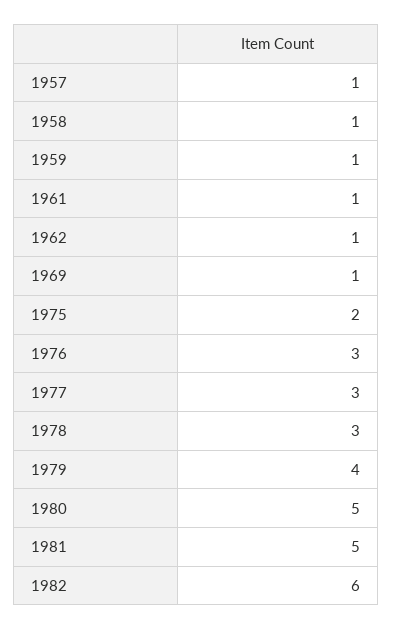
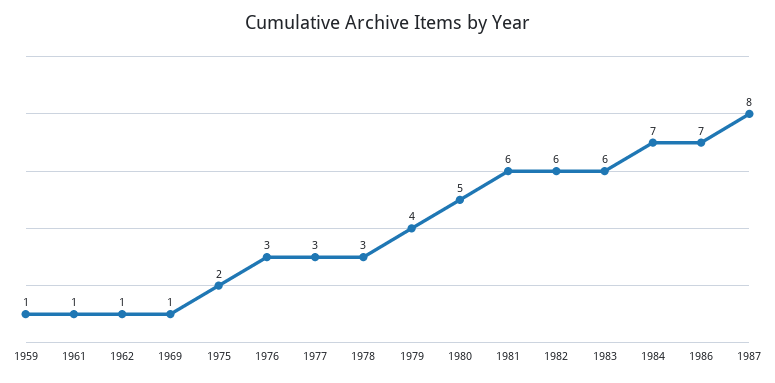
1957: 1 -> none
1958: 1 -> none
1981: 5 -> 6
1983: none -> 6
1984: none -> 7
1986: none -> 7
1987: none -> 8

